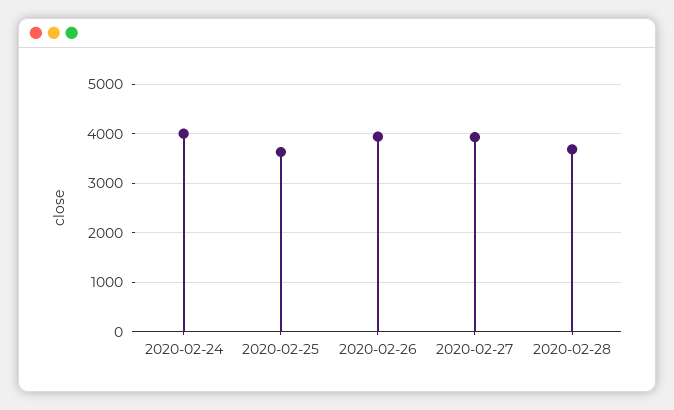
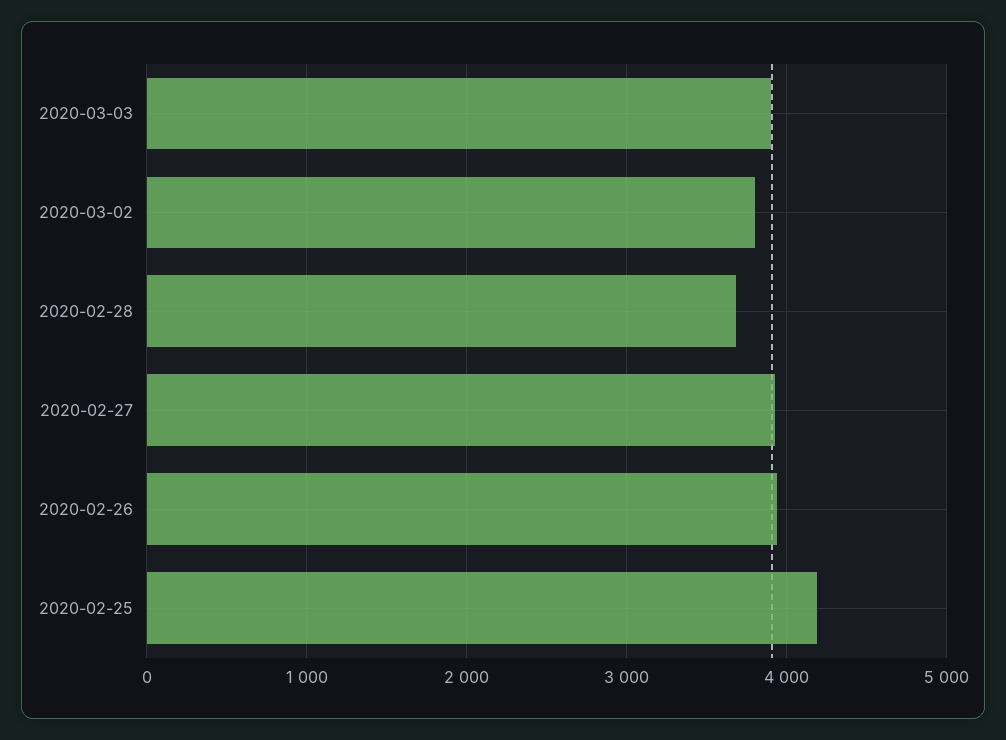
2020-02-24: 4000 -> none
2020-02-25: 3600 -> 4200
2020-03-03: none -> 3900
2020-03-02: none -> 3800

